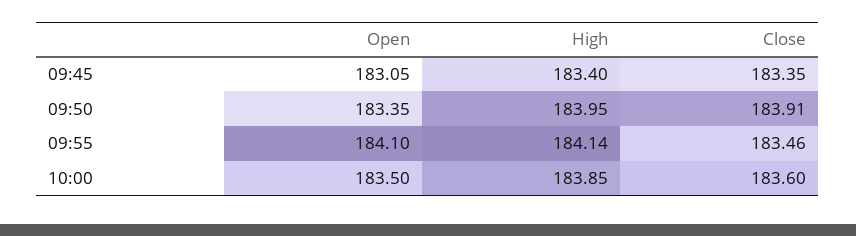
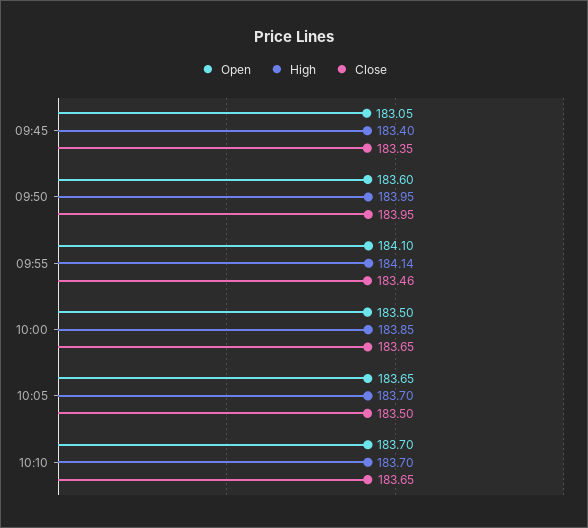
Open, 09:50: 183.35 -> 183.6
Close, 09:50: 183.91 -> 183.95
Close, 10:00: 183.6 -> 183.65
Open, 10:05: none -> 183.65
High, 10:05: none -> 183.7
Close, 10:05: none -> 183.5
Open, 10:10: none -> 183.7
High, 10:10: none -> 183.7
Close, 10:10: none -> 183.65

